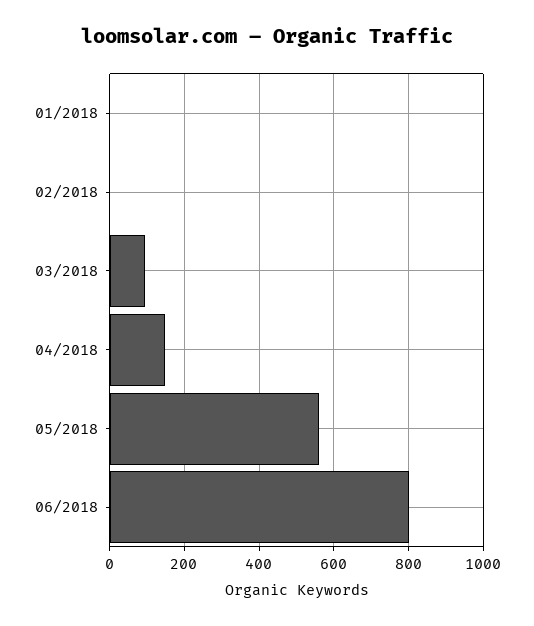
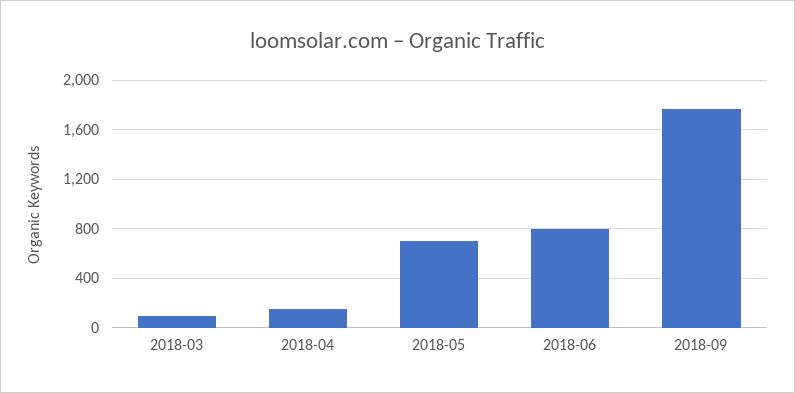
01/2018: 0 -> none
02/2018: 0 -> none
05/2018: 560 -> 700
2018-09: none -> 1750

